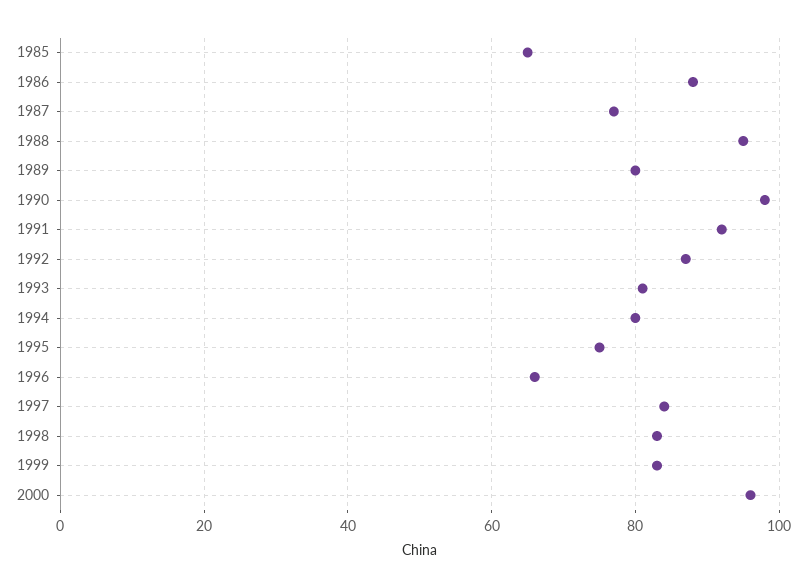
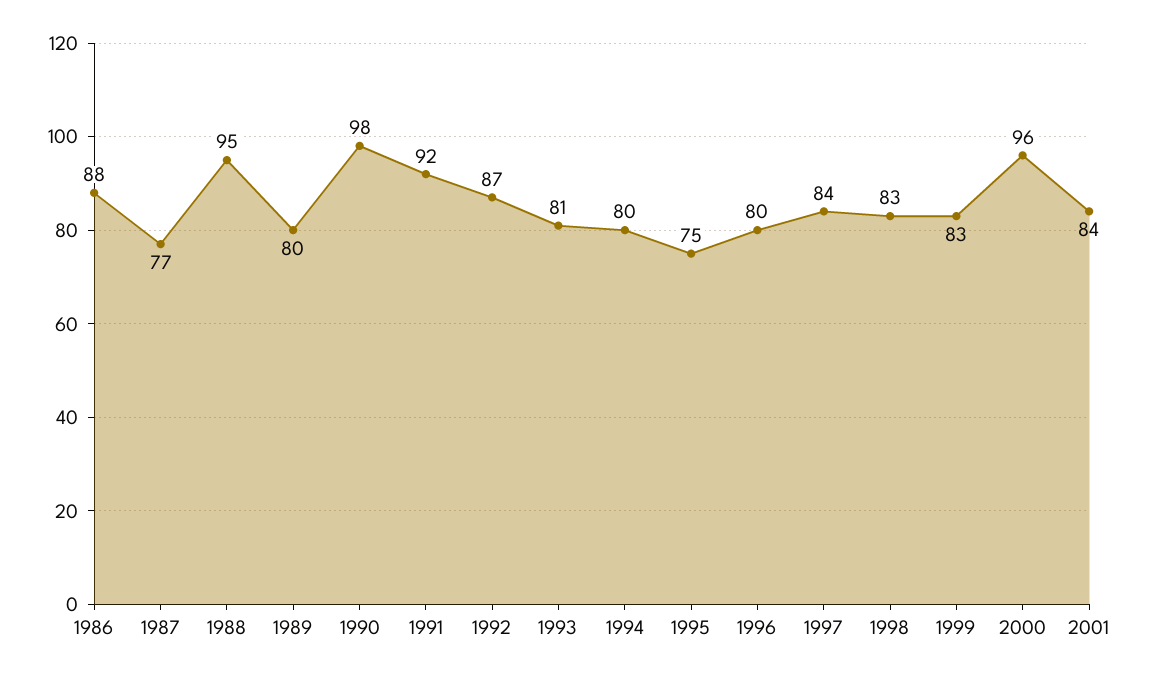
1985: 65 -> none
1996: 65 -> 80
2001: none -> 84

